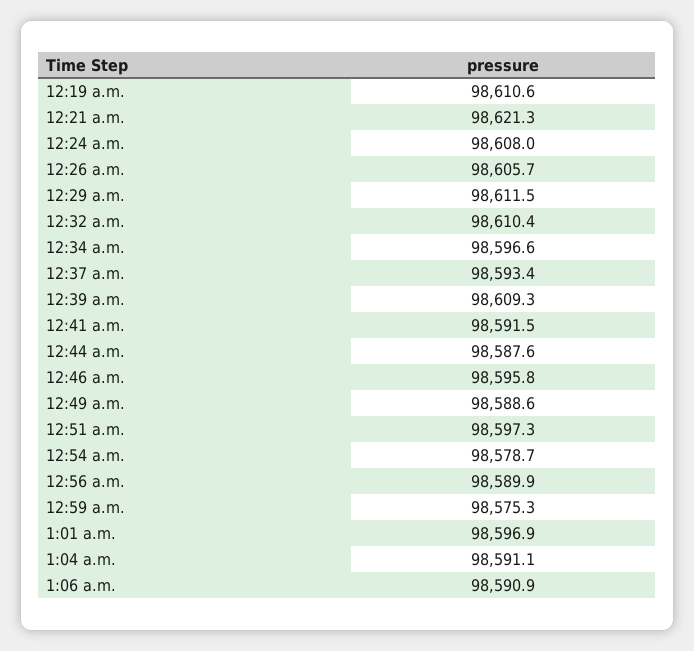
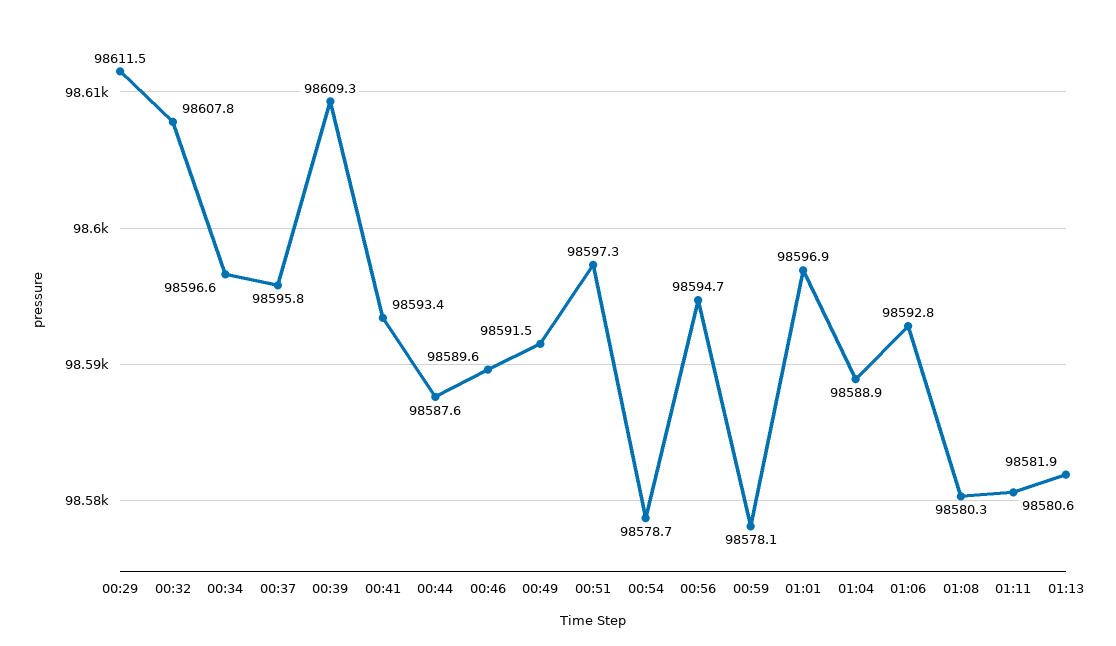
12:19 a.m.: 98610.6 -> none
12:21 a.m.: 98621.3 -> none
12:24 a.m.: 98608 -> none
12:26 a.m.: 98605.7 -> none
12:32 a.m.: 98610.4 -> 98607.8
12:37 a.m.: 98593.4 -> 98595.8
12:41 a.m.: 98591.5 -> 98593.4
12:46 a.m.: 98595.8 -> 98589.6
12:49 a.m.: 98588.6 -> 98591.5
12:56 a.m.: 98589.9 -> 98594.7
12:59 a.m.: 98575.3 -> 98578.1
1:04 a.m.: 98591.1 -> 98588.9
1:06 a.m.: 98590.9 -> 98592.8
01:08: none -> 98580.3
01:11: none -> 98580.6
01:13: none -> 98581.9

